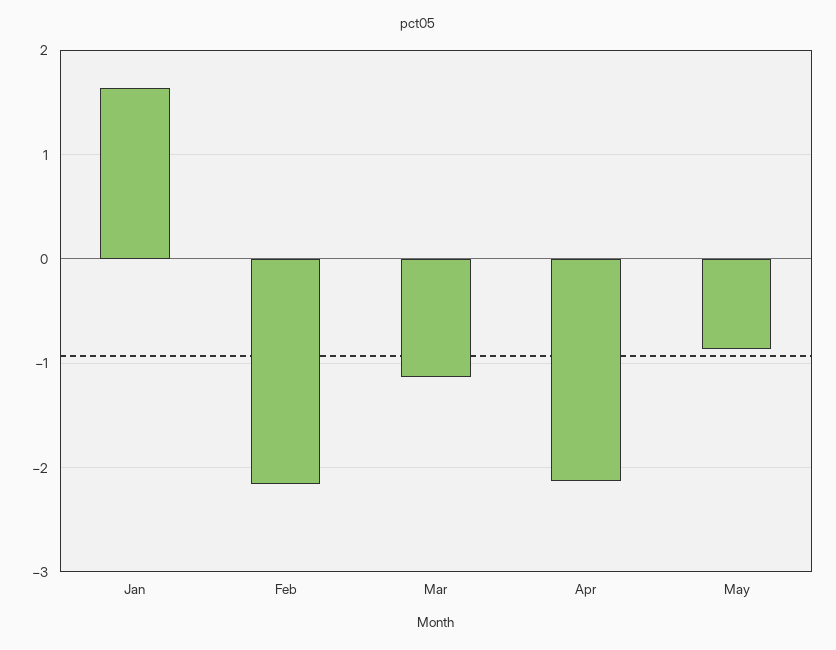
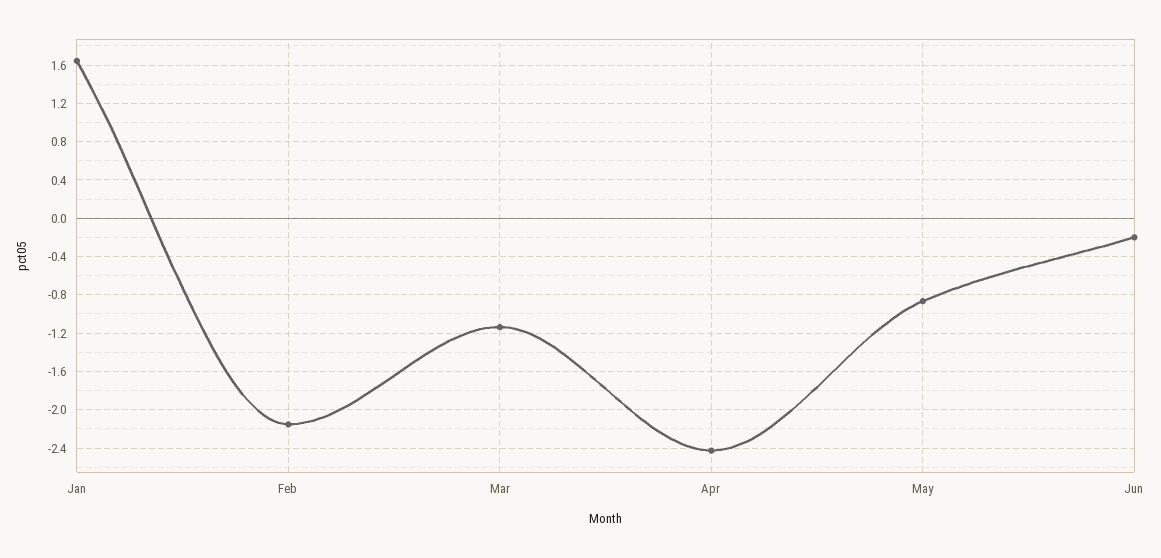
Apr: -2.1 -> -2.4
Jun: none -> -0.2

